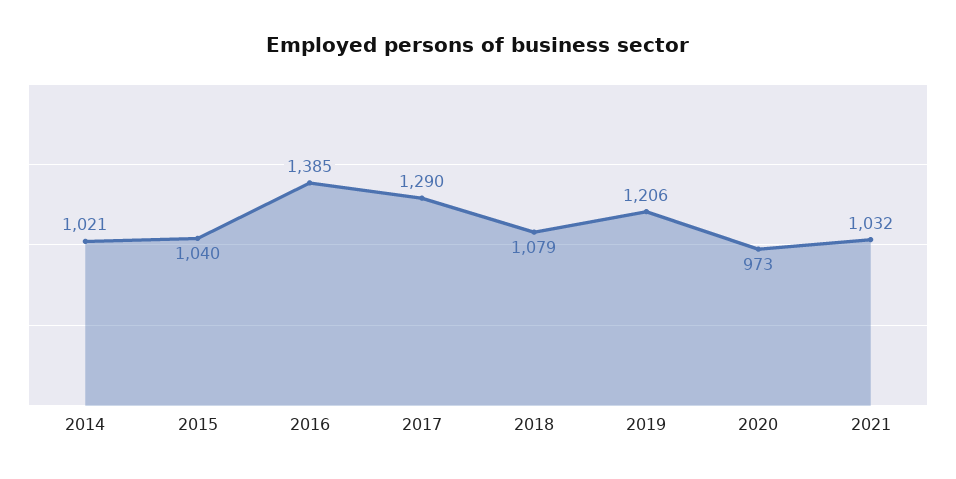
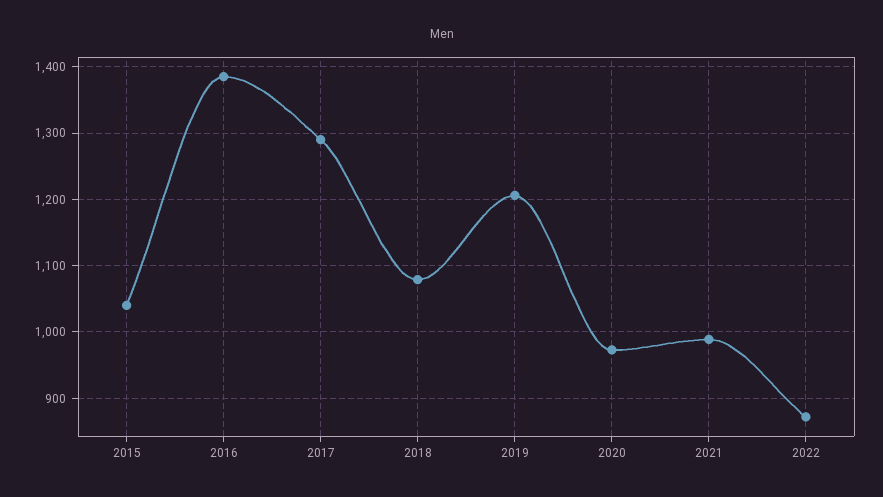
2014: 1021 -> none
2021: 1032 -> 990
2022: none -> 870

